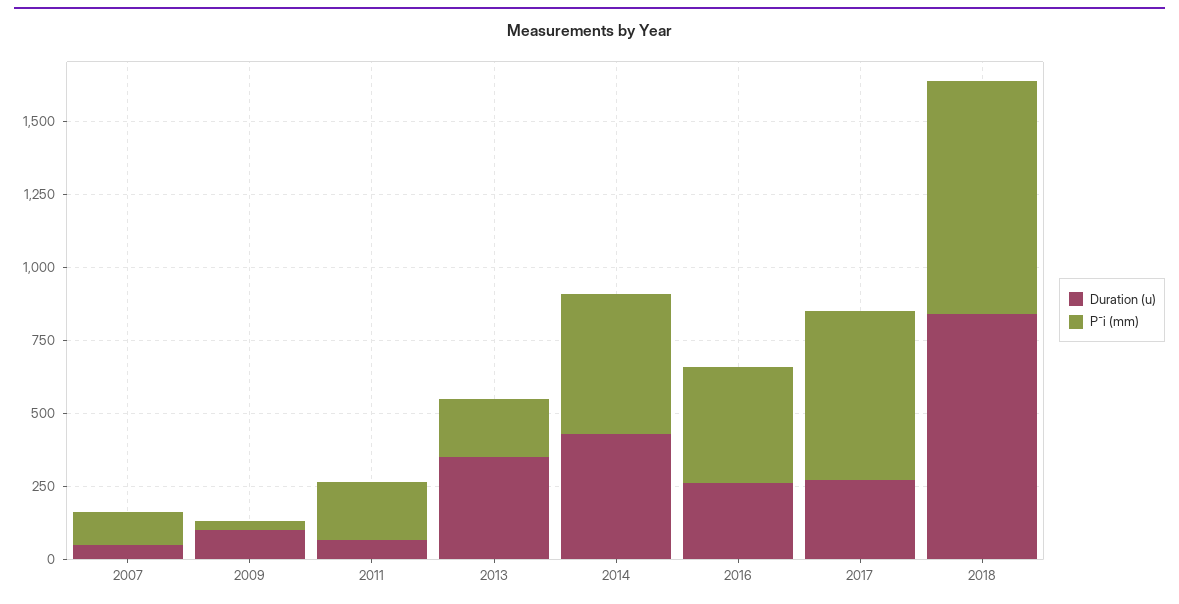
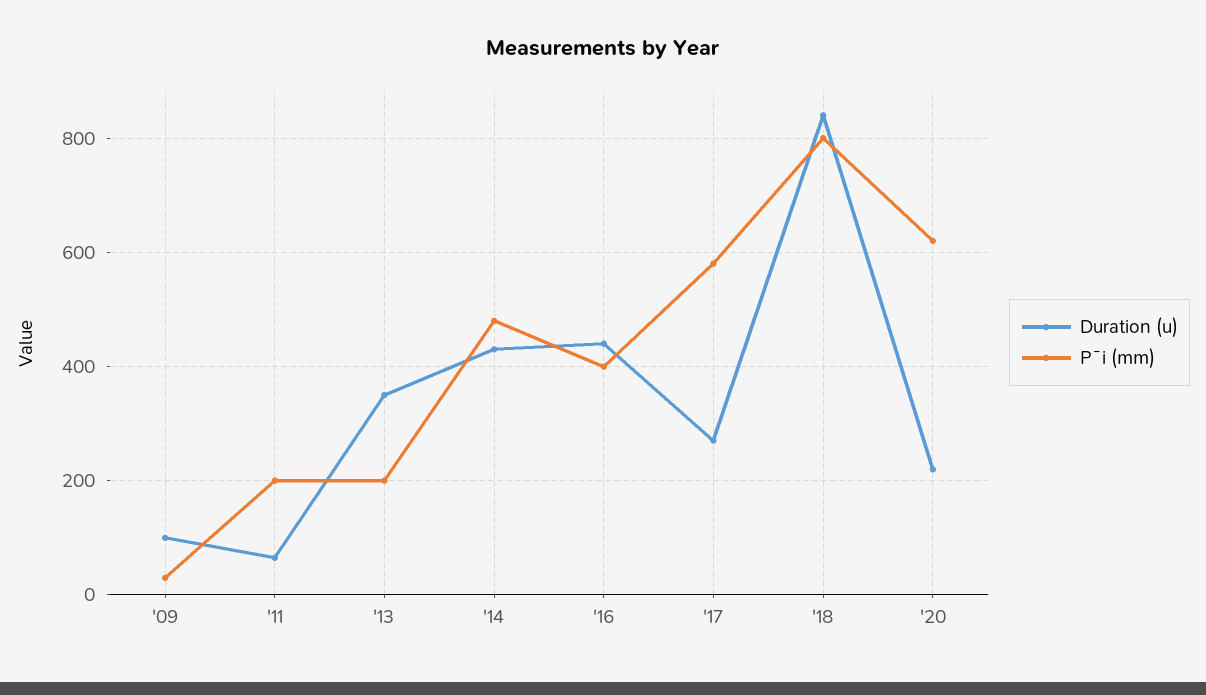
Duration (u), 2007: 50 -> none
P¯i (mm), 2007: 100 -> none
Duration (u), 2016: 250 -> 440
Duration (u), '20: none -> 220
P¯i (mm), '20: none -> 620

